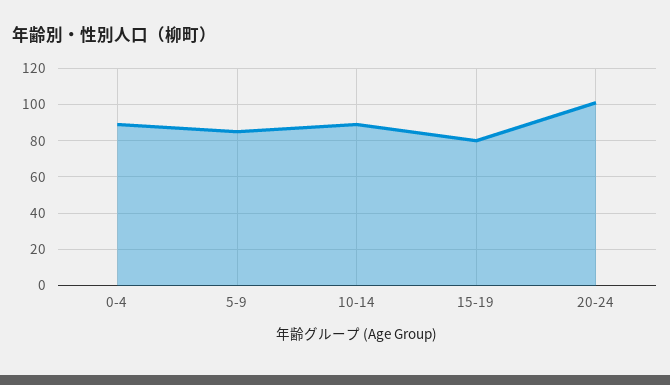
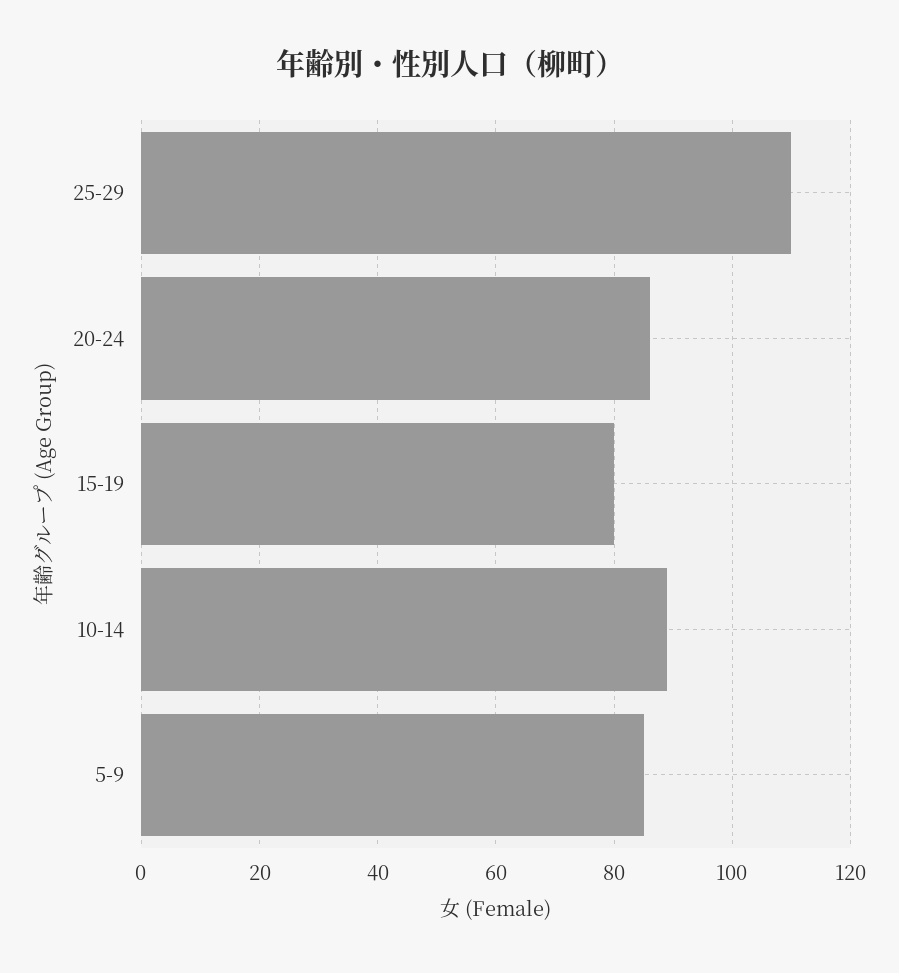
0-4: 90 -> none
20-24: 100 -> 85
25-29: none -> 110

